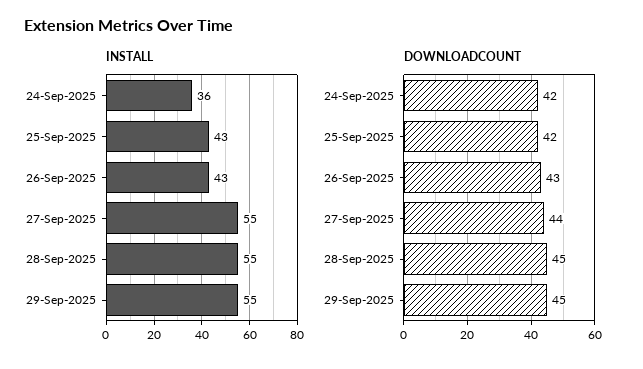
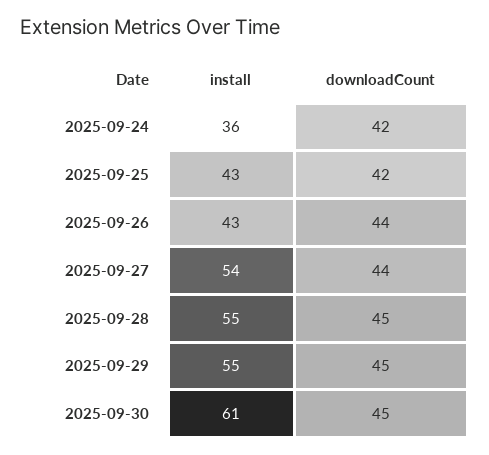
INSTALL, 27-Sep-2025: 55 -> 54
DOWNLOADCOUNT, 26-Sep-2025: 43 -> 44
INSTALL, 2025-09-30: none -> 61
DOWNLOADCOUNT, 2025-09-30: none -> 45

